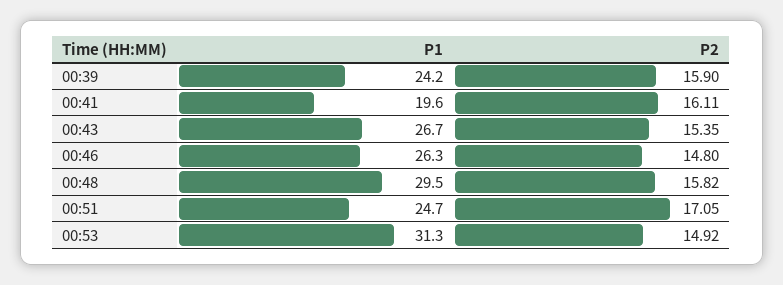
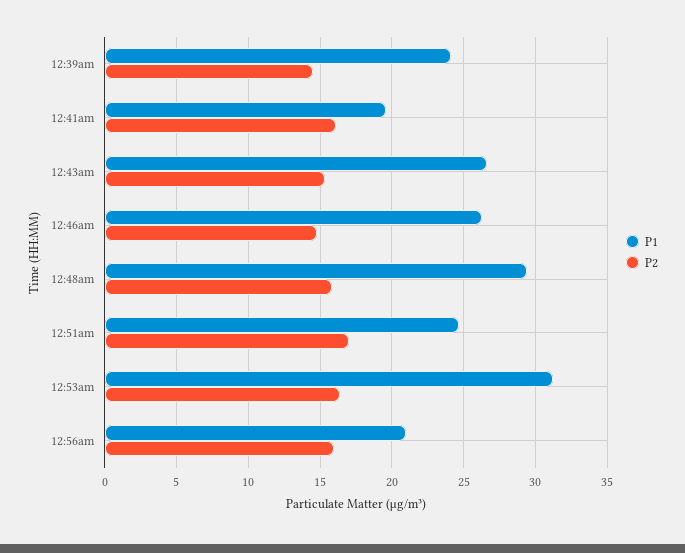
P2, 00:39: 15.9 -> 14.5
P2, 00:53: 14.92 -> 16.5
P1, 12:56am: none -> 21
P2, 12:56am: none -> 16

